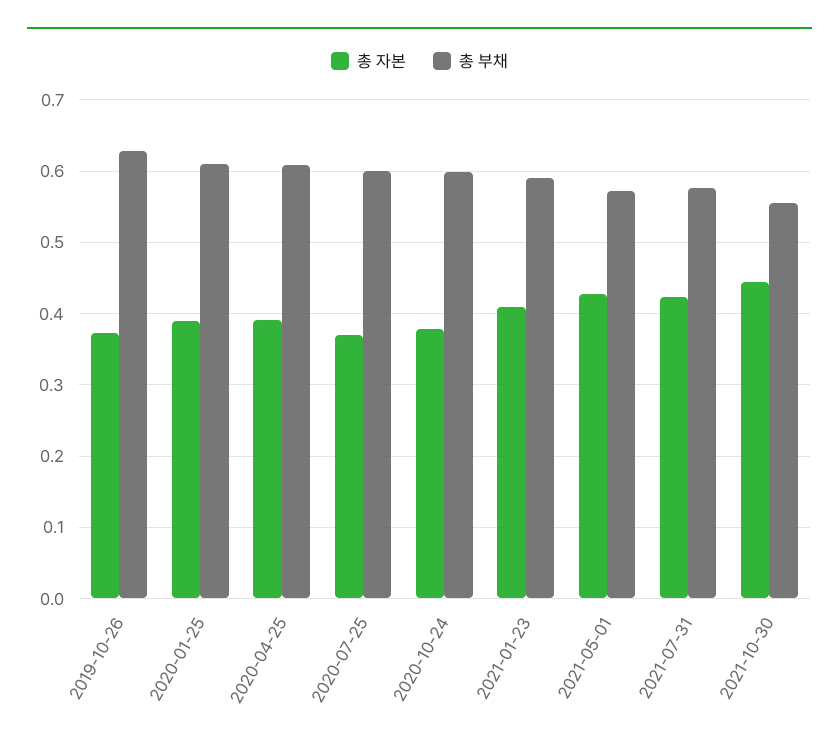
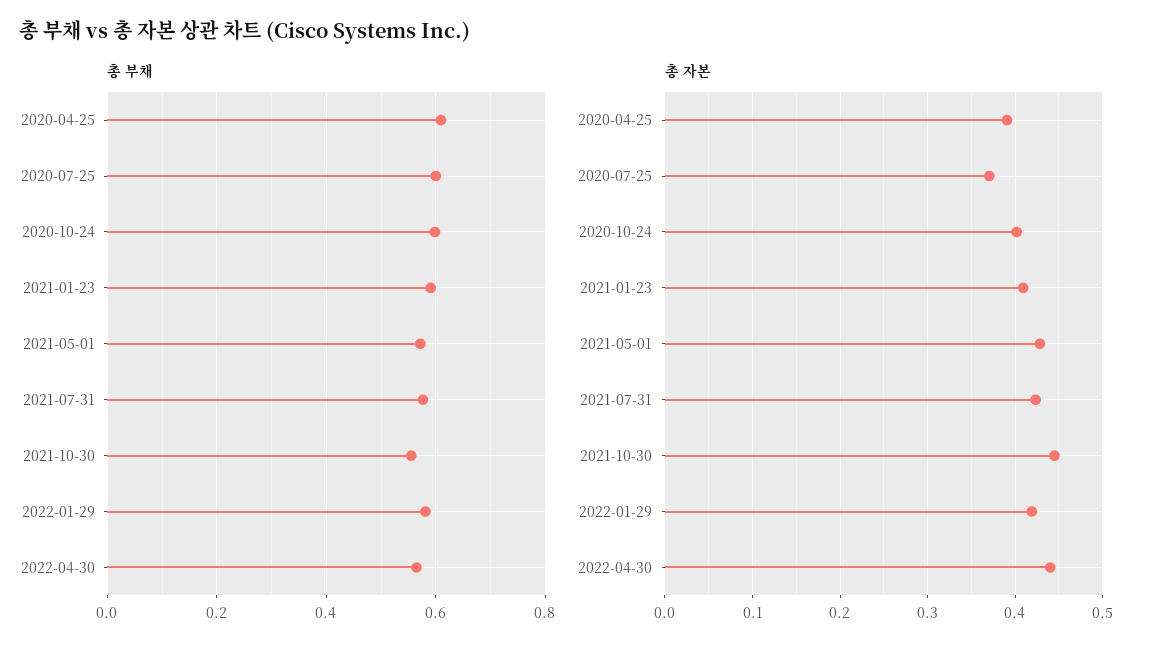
총 자본, 2019-10-26: 0.37 -> none
총 부채, 2019-10-26: 0.63 -> none
총 자본, 2020-01-25: 0.39 -> none
총 부채, 2020-01-25: 0.61 -> none
총 자본, 2020-10-24: 0.38 -> 0.4
총 부채, 2022-01-29: none -> 0.58
총 부채, 2022-04-30: none -> 0.56
총 자본, 2022-01-29: none -> 0.42
총 자본, 2022-04-30: none -> 0.44

